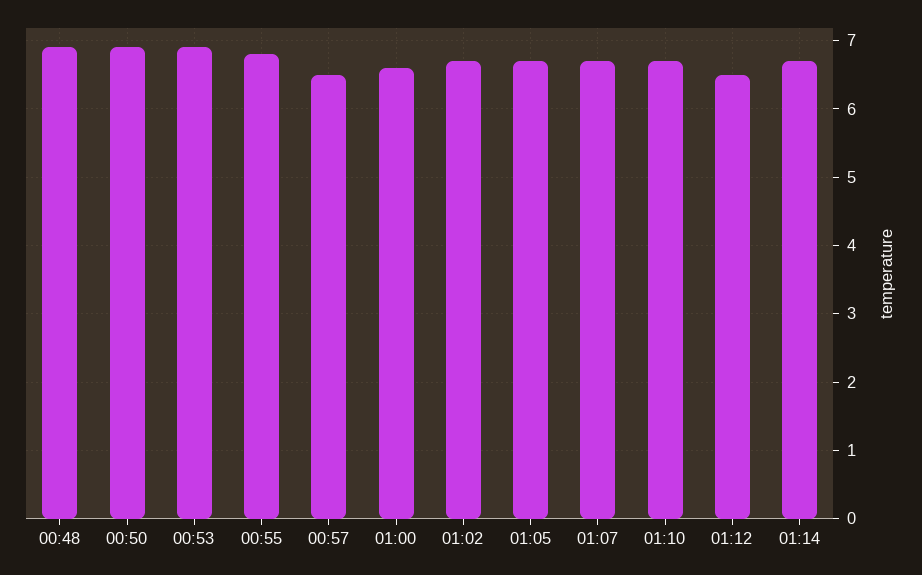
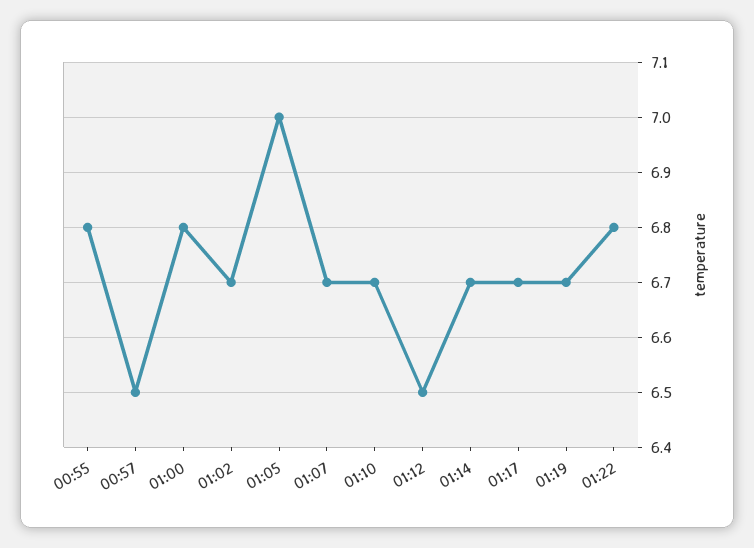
00:48: 6.9 -> none
00:50: 6.9 -> none
00:53: 6.9 -> none
01:00: 6.6 -> 6.8
01:05: 6.7 -> 7
01:17: none -> 6.7
01:19: none -> 6.7
01:22: none -> 6.8

